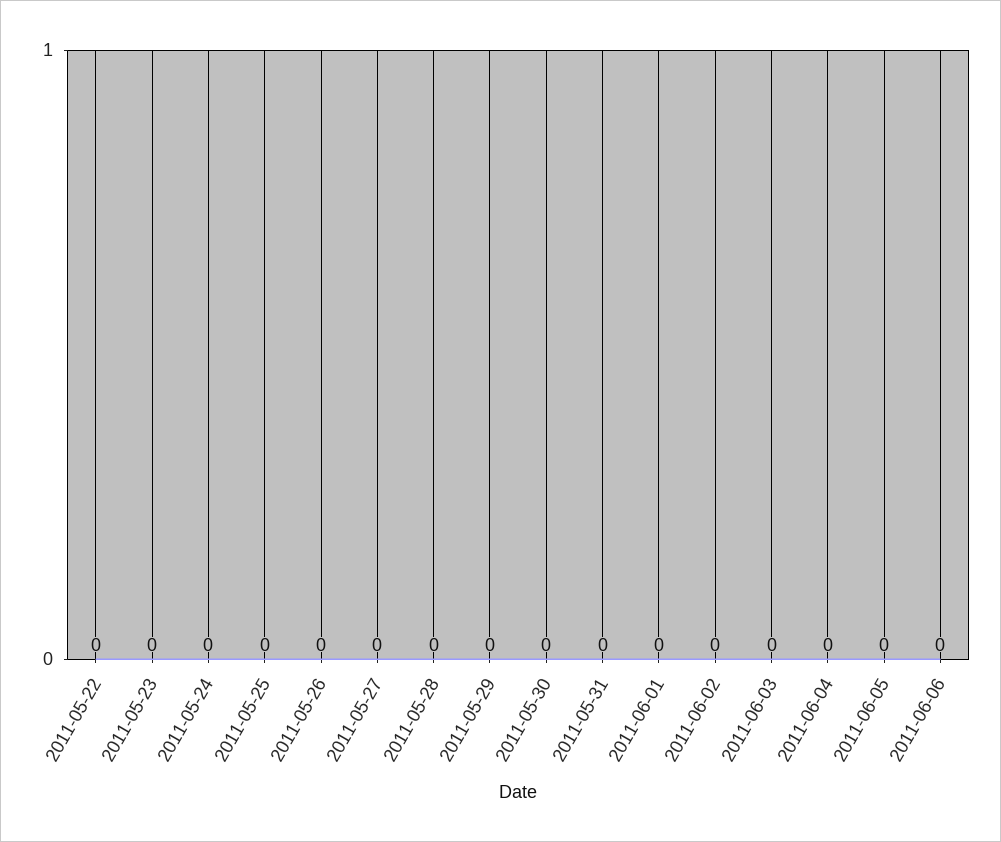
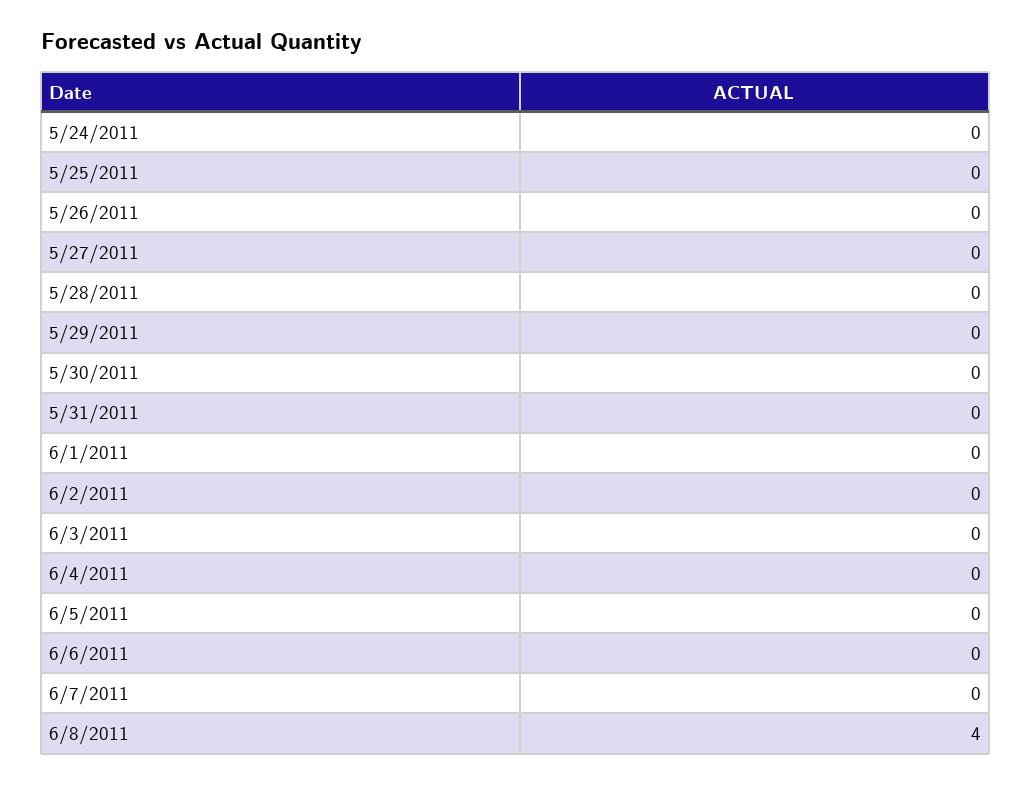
2011-05-22: 0 -> none
2011-05-23: 0 -> none
6/7/2011: none -> 0
6/8/2011: none -> 4

